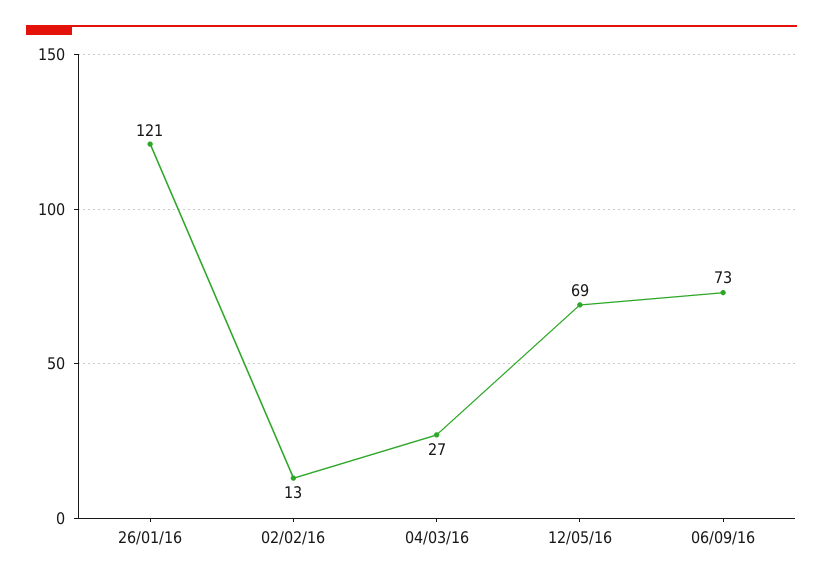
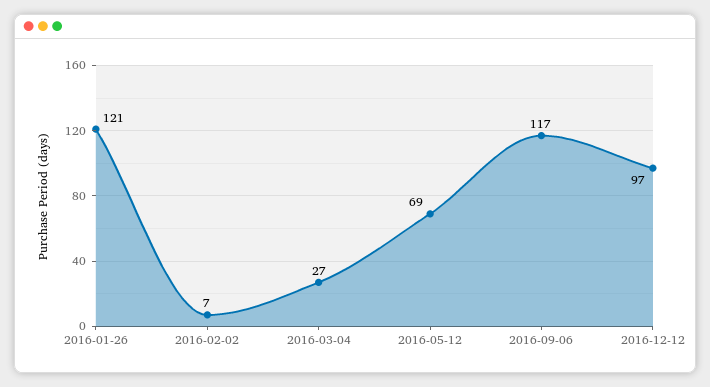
02/02/16: 13 -> 7
06/09/16: 73 -> 117
2016-12-12: none -> 97

